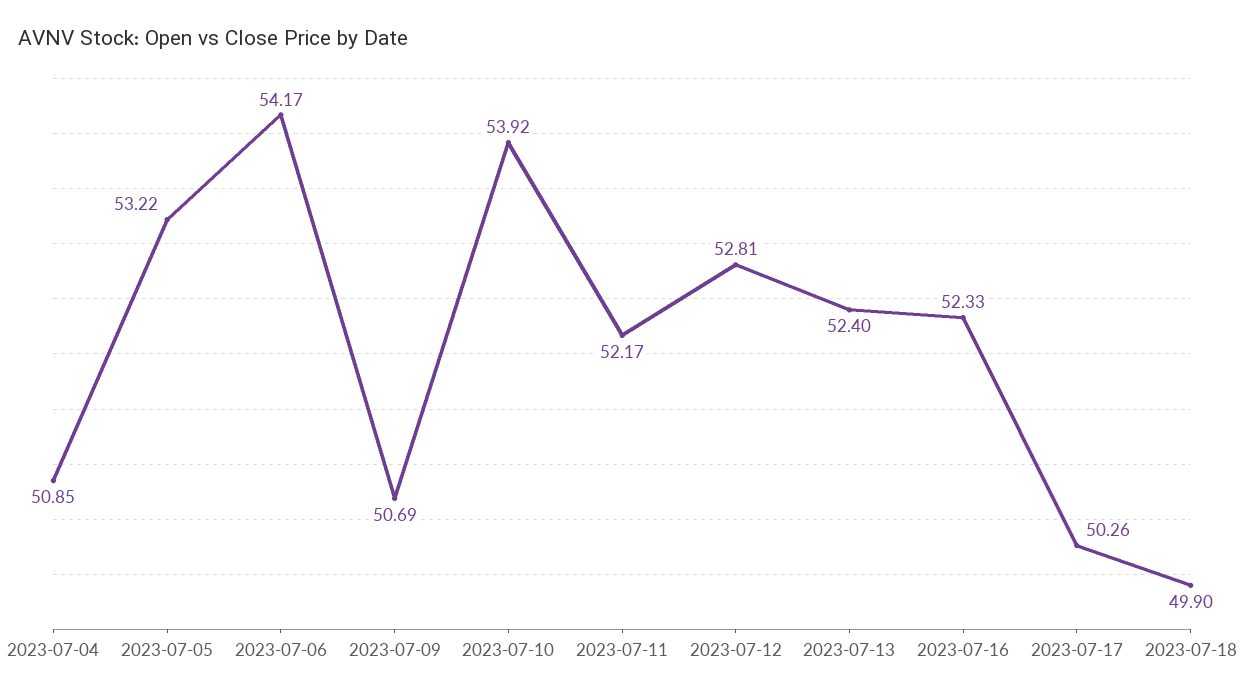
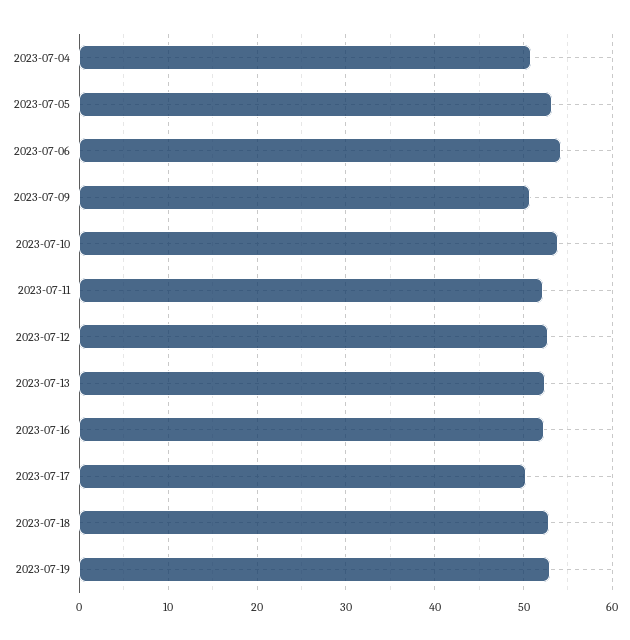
2023-07-18: 49.9 -> 53
2023-07-19: none -> 53

